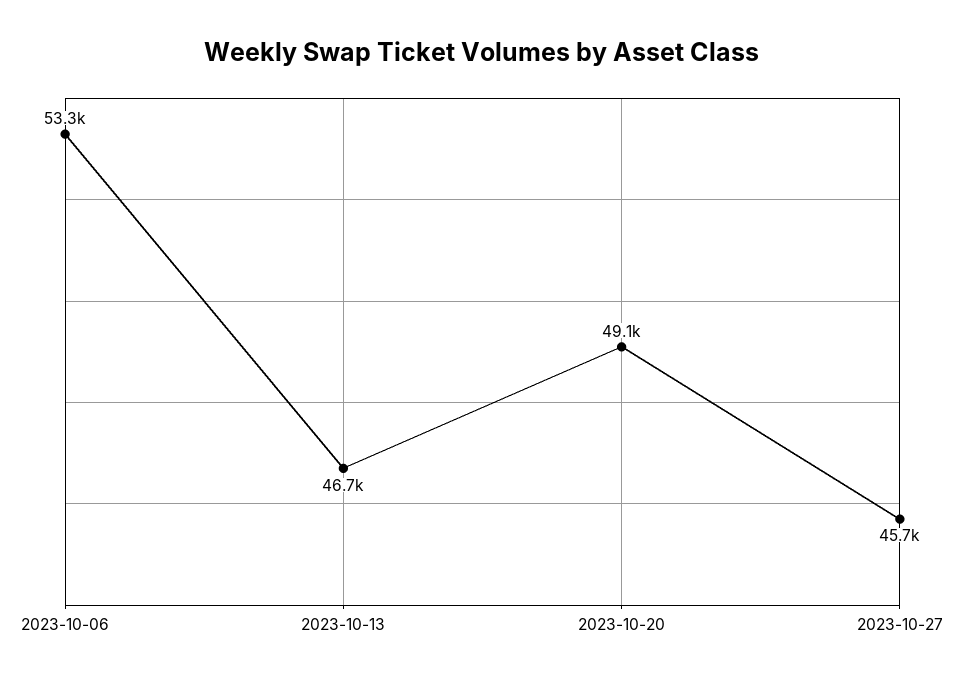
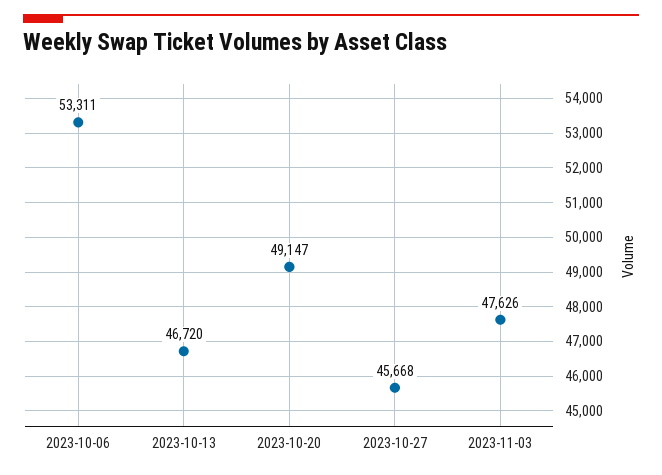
2023-11-03: none -> 47626

